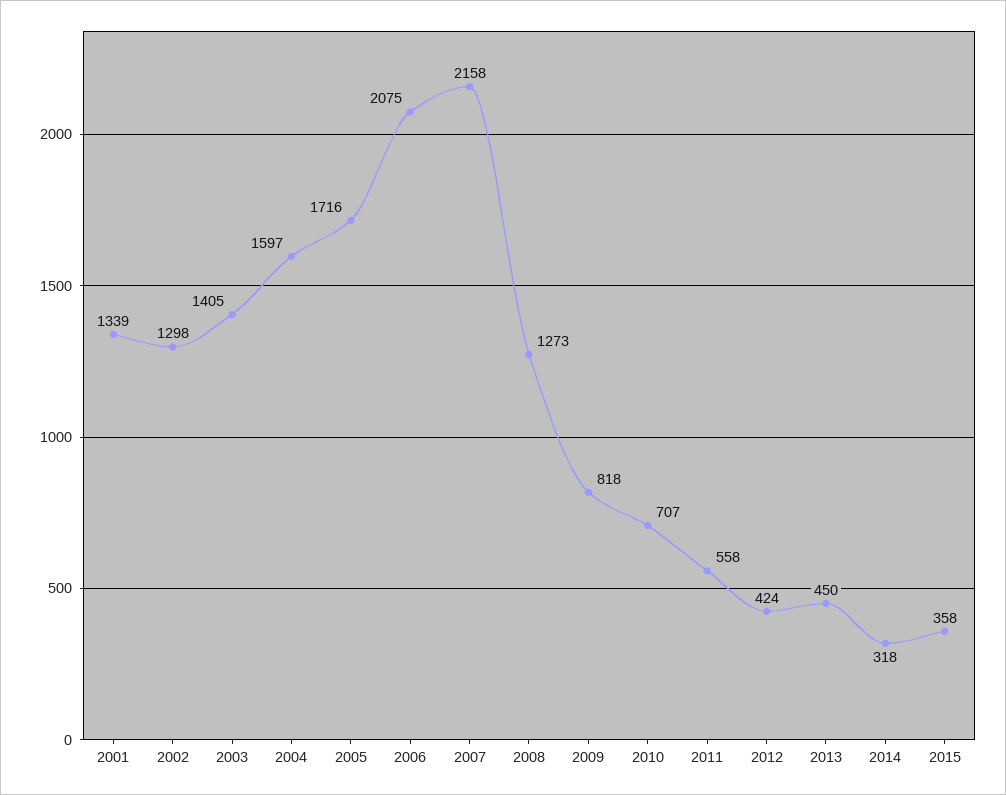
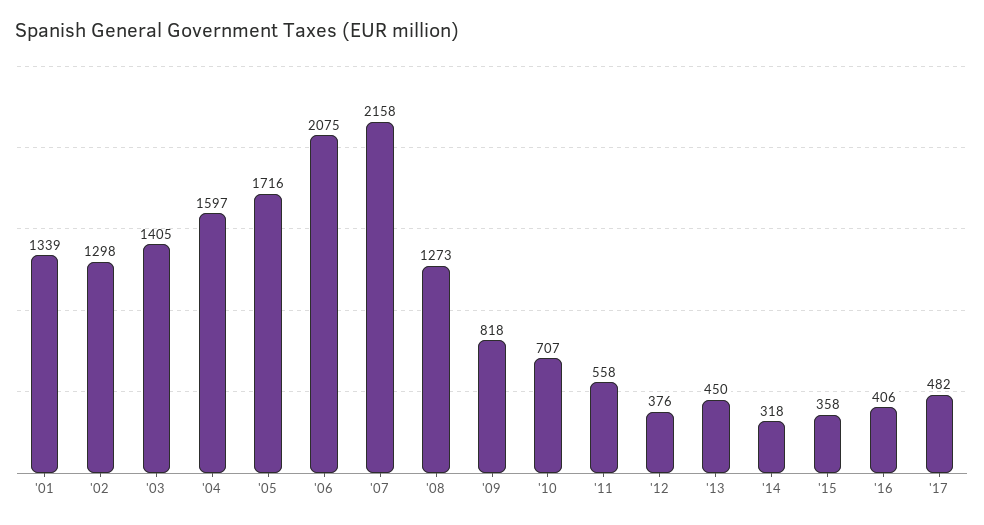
2012: 424 -> 376
'16: none -> 406
'17: none -> 482

